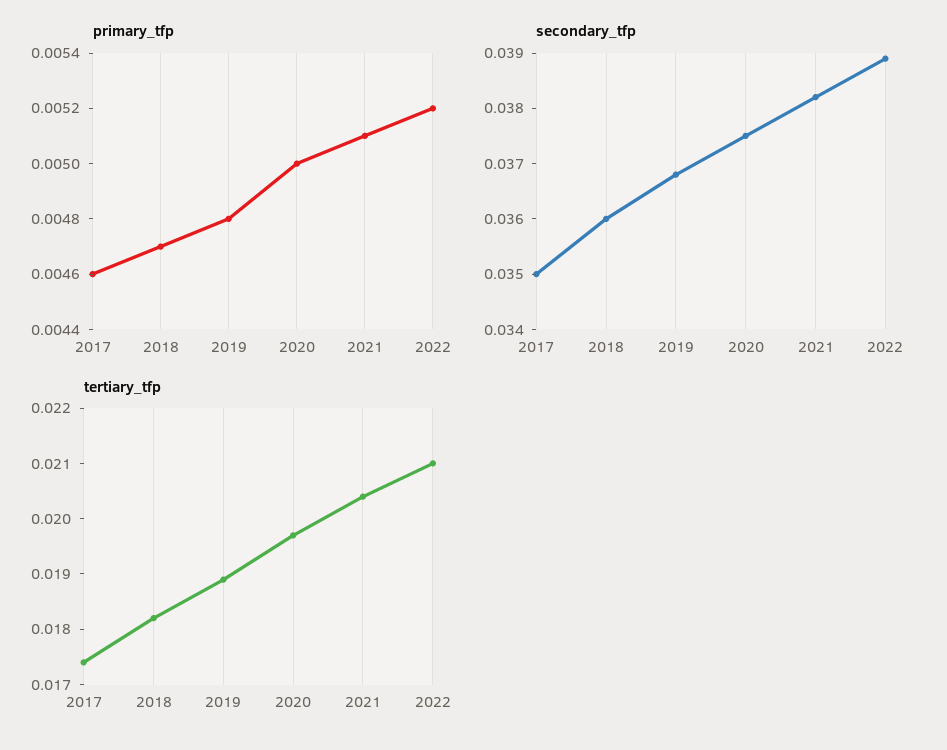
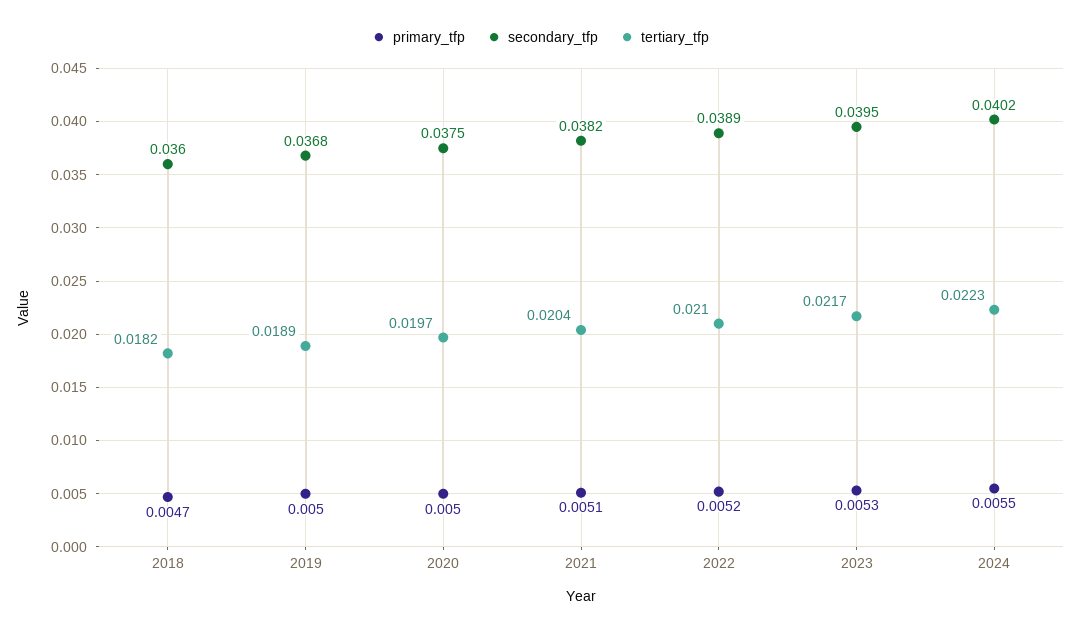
primary_tfp, 2017: 0.0046 -> none
primary_tfp, 2019: 0.0048 -> 0.005
secondary_tfp, 2017: 0.035 -> none
tertiary_tfp, 2017: 0.0175 -> none
primary_tfp, 2023: none -> 0.0053
secondary_tfp, 2023: none -> 0.0395
tertiary_tfp, 2023: none -> 0.0217
primary_tfp, 2024: none -> 0.0055
secondary_tfp, 2024: none -> 0.0402
tertiary_tfp, 2024: none -> 0.0223

